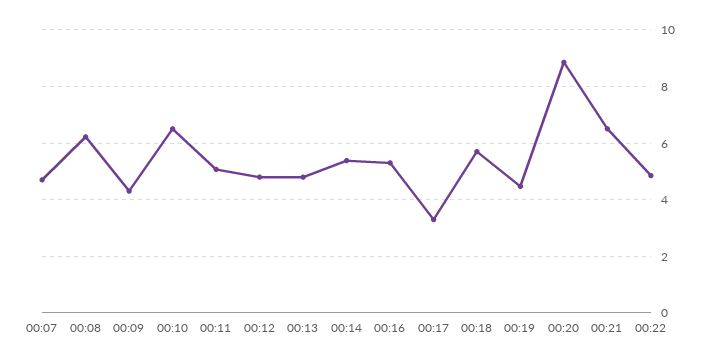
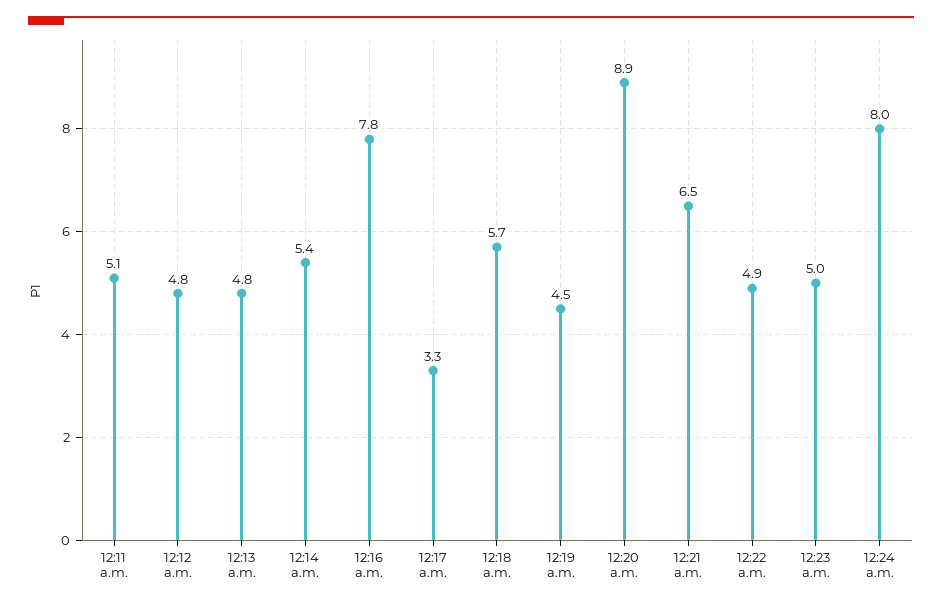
00:07: 4.75 -> none
00:08: 6.25 -> none
00:09: 4.25 -> none
00:10: 6.5 -> none
00:16: 5.25 -> 7.8
12:23 a.m.: none -> 5
12:24 a.m.: none -> 8

